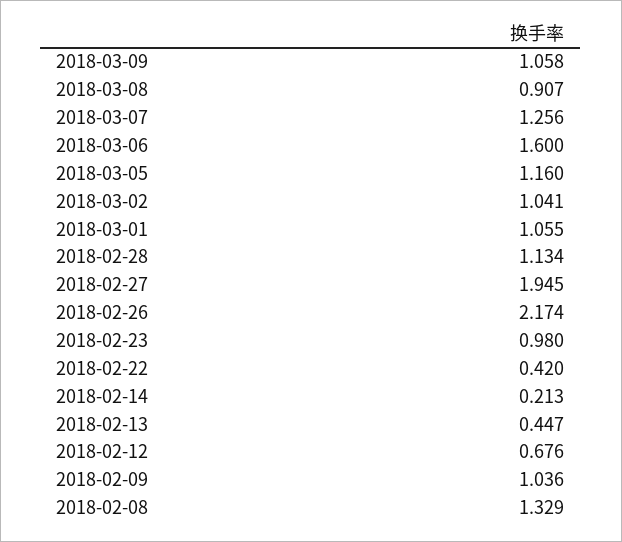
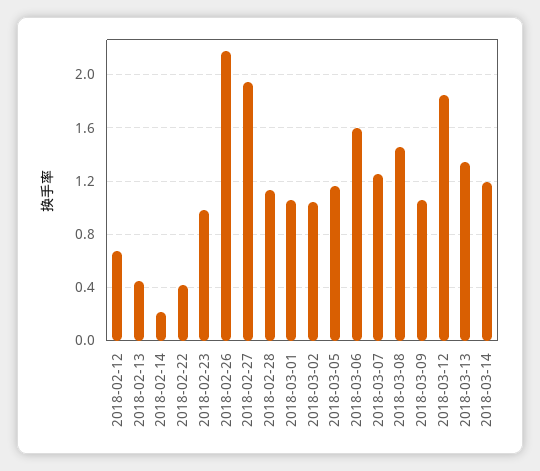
2018-03-08: 0.907 -> 1.45
2018-02-09: 1.036 -> none
2018-02-08: 1.329 -> none
2018-03-12: none -> 1.85
2018-03-13: none -> 1.35
2018-03-14: none -> 1.2

